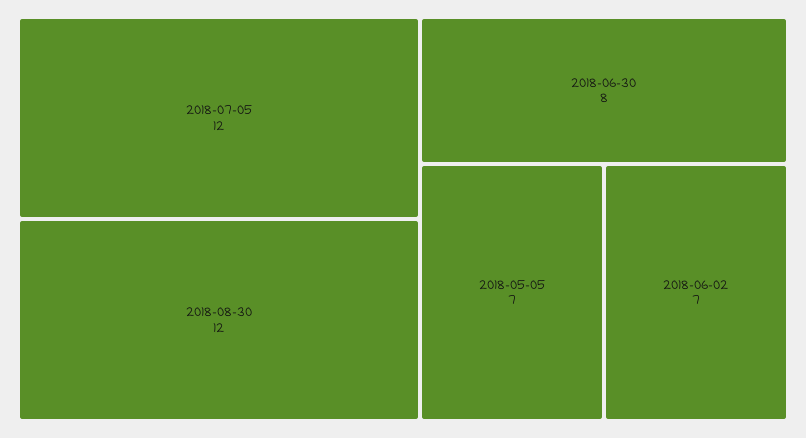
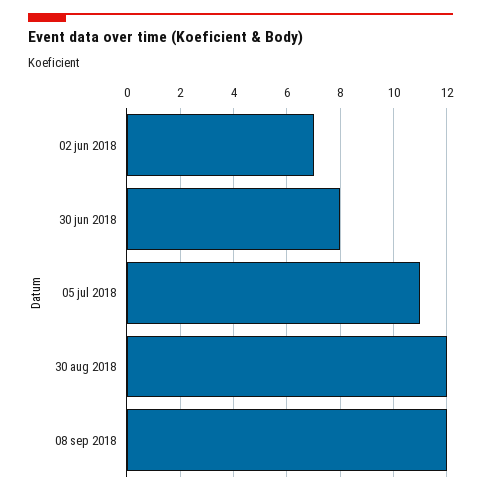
2018-07-05: 12 -> 11
2018-05-05: 7 -> none
08 sep 2018: none -> 12

